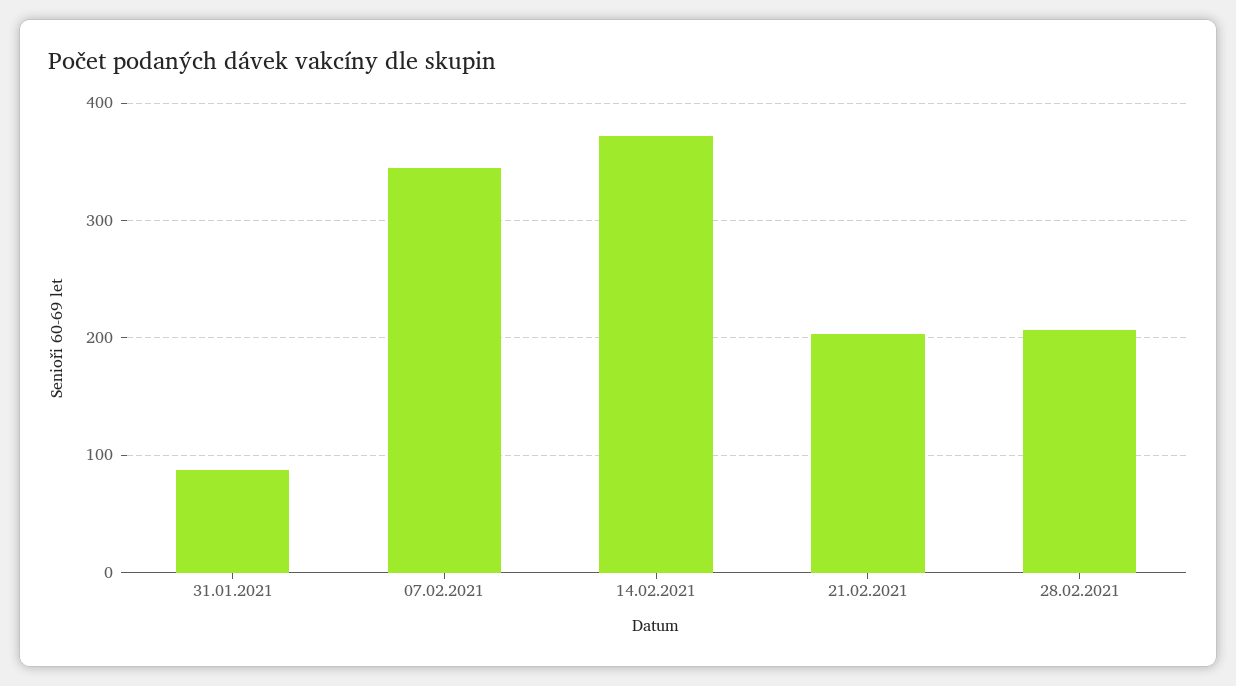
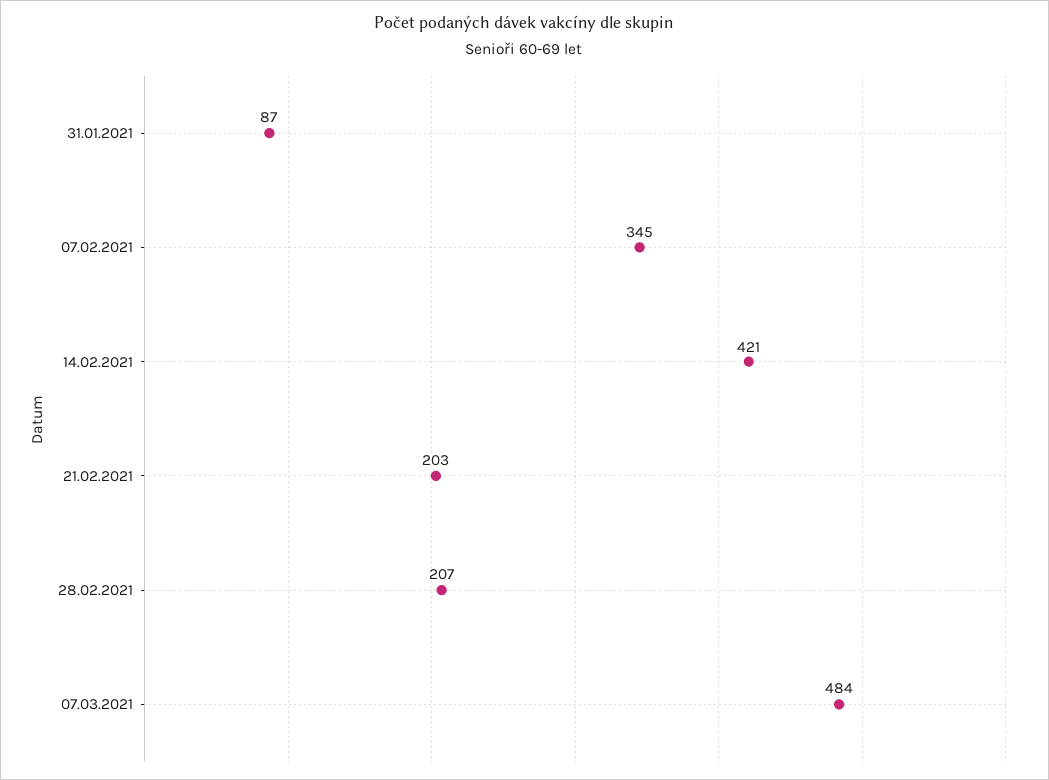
14.02.2021: 370 -> 421
07.03.2021: none -> 484

